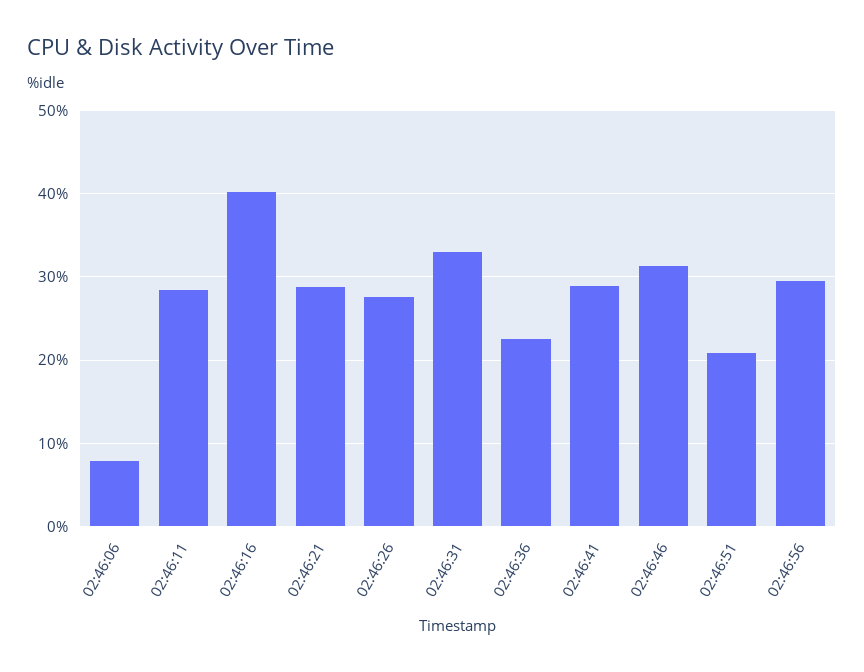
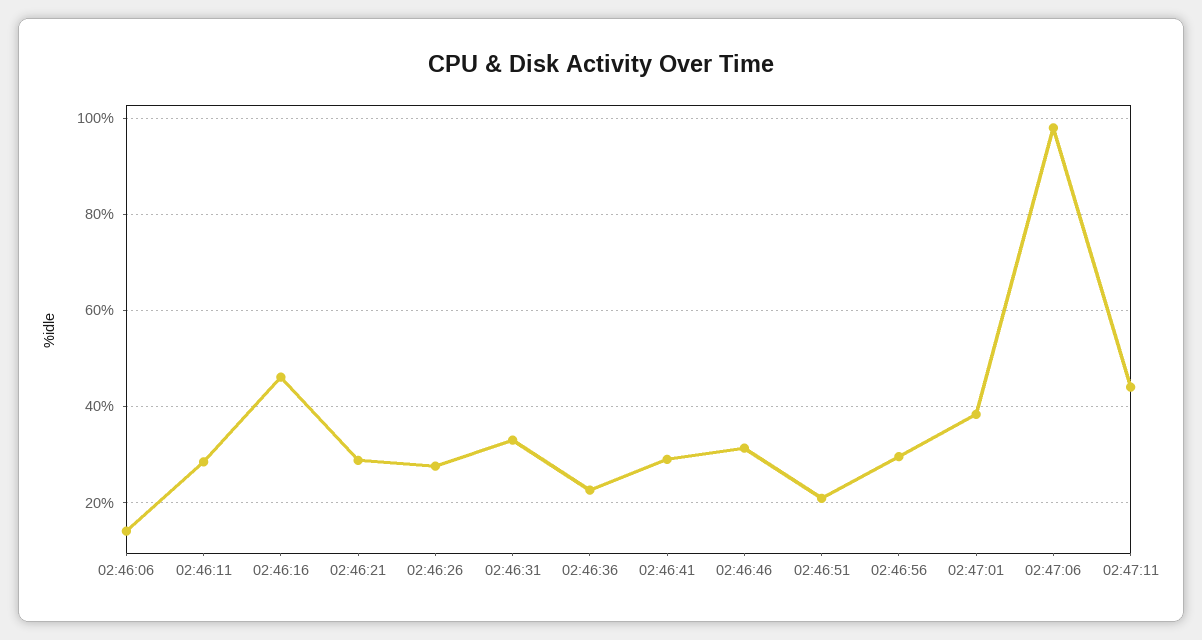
02:46:06: 8 -> 14
02:46:16: 40 -> 46
02:47:01: none -> 38
02:47:06: none -> 98
02:47:11: none -> 44

